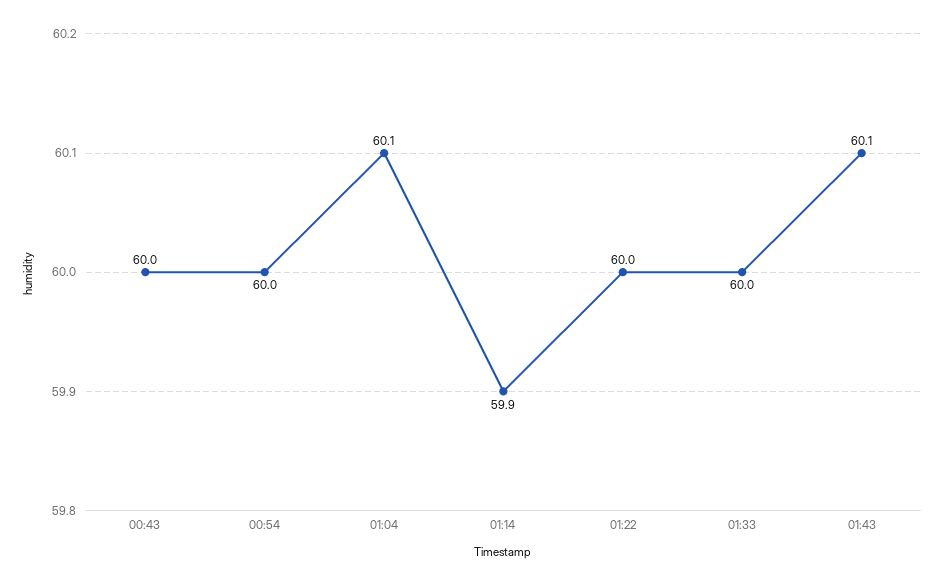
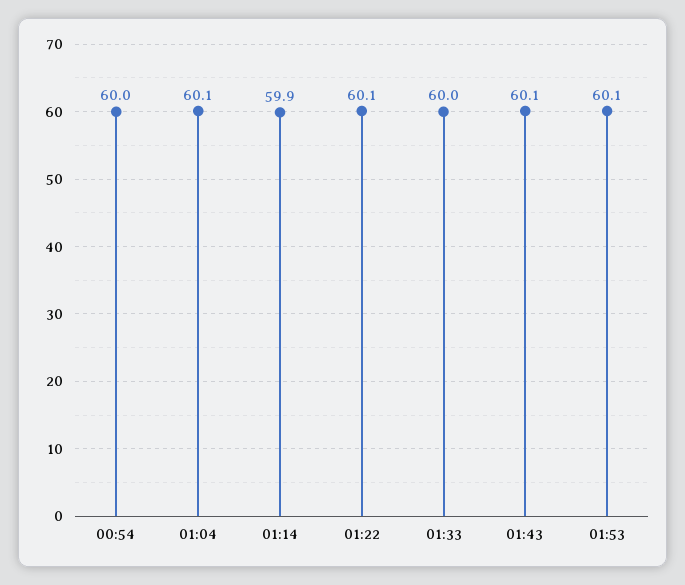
00:43: 60 -> none
01:22: 60 -> 60.1
01:53: none -> 60.1

